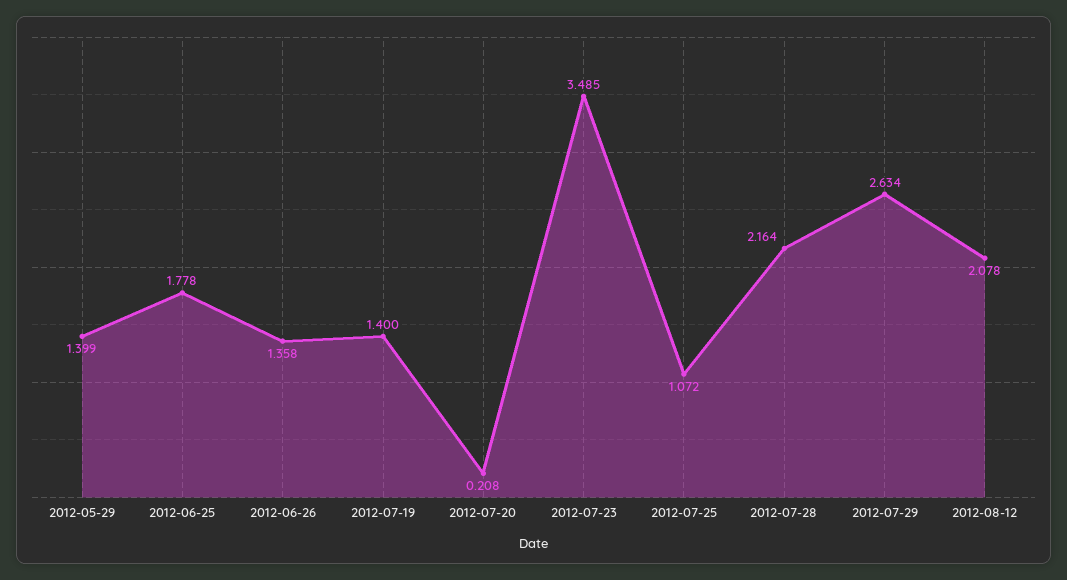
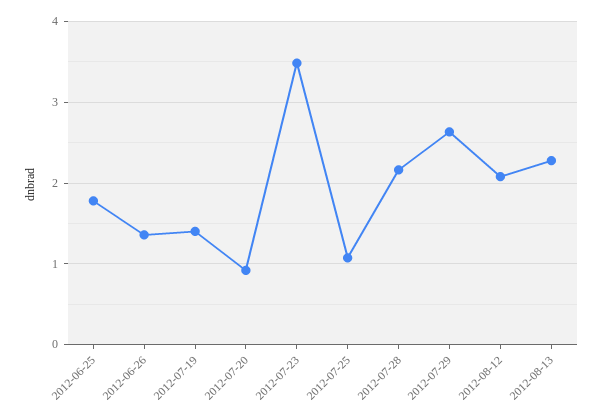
2012-05-29: 1.399 -> none
2012-07-20: 0.208 -> 0.9
2012-08-13: none -> 2.3

